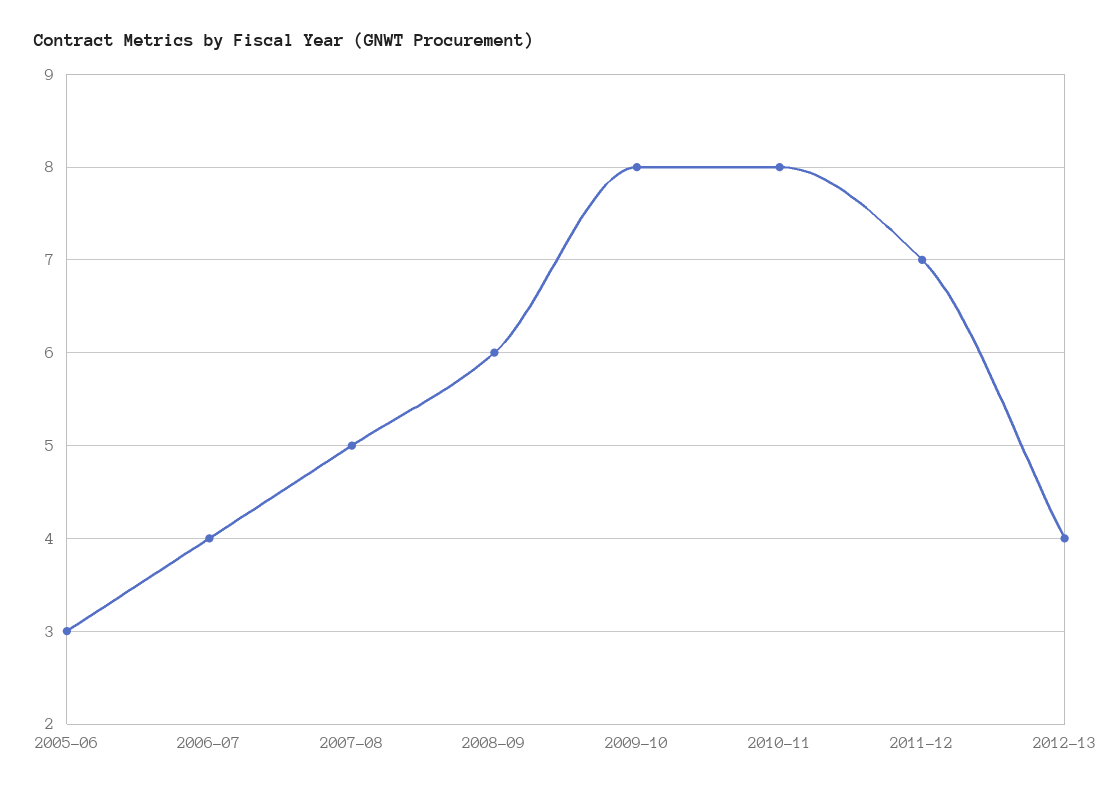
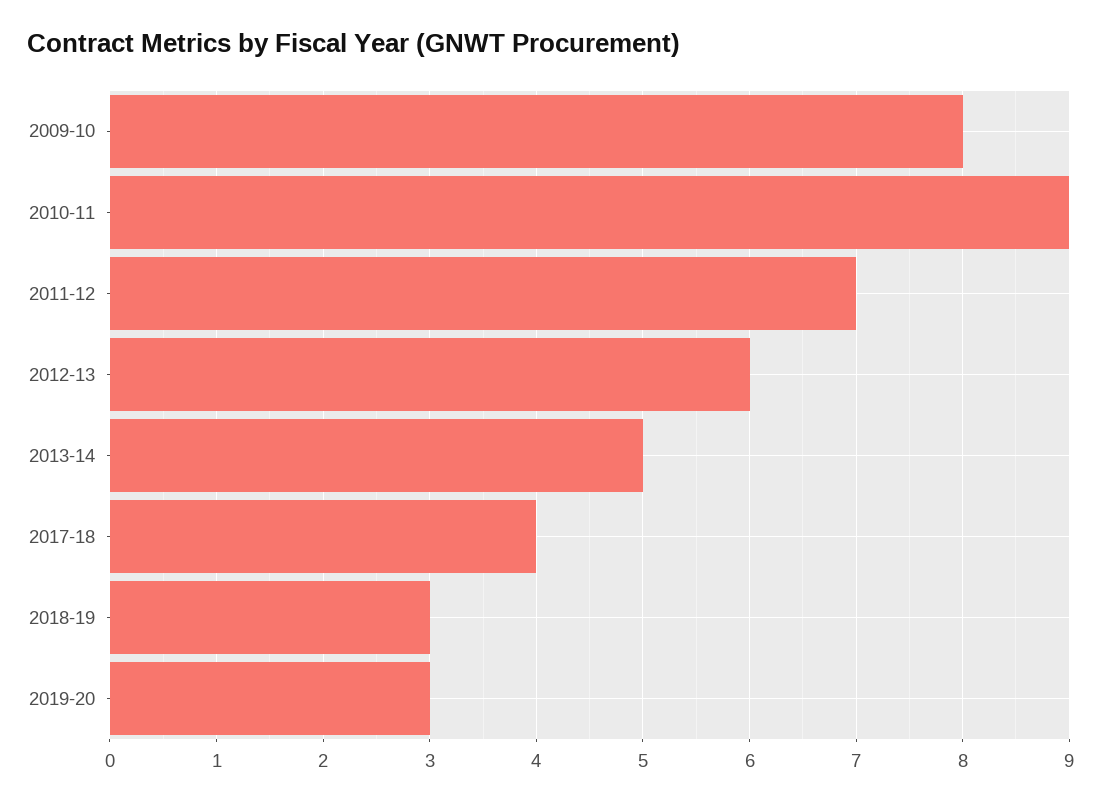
2005-06: 3 -> none
2006-07: 4 -> none
2007-08: 5 -> none
2008-09: 6 -> none
2010-11: 8 -> 9
2012-13: 4 -> 6
2013-14: none -> 5
2017-18: none -> 4
2018-19: none -> 3
2019-20: none -> 3

